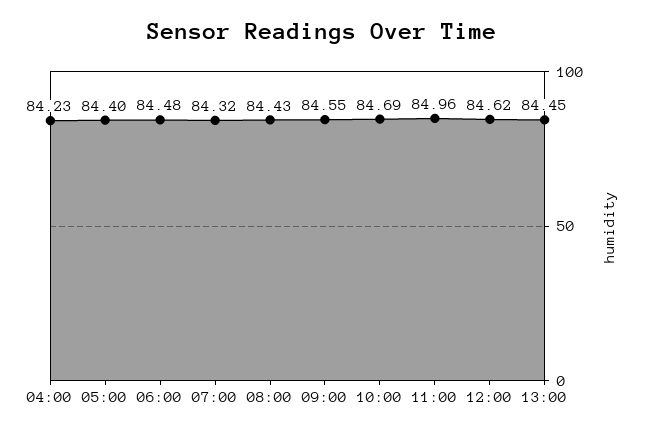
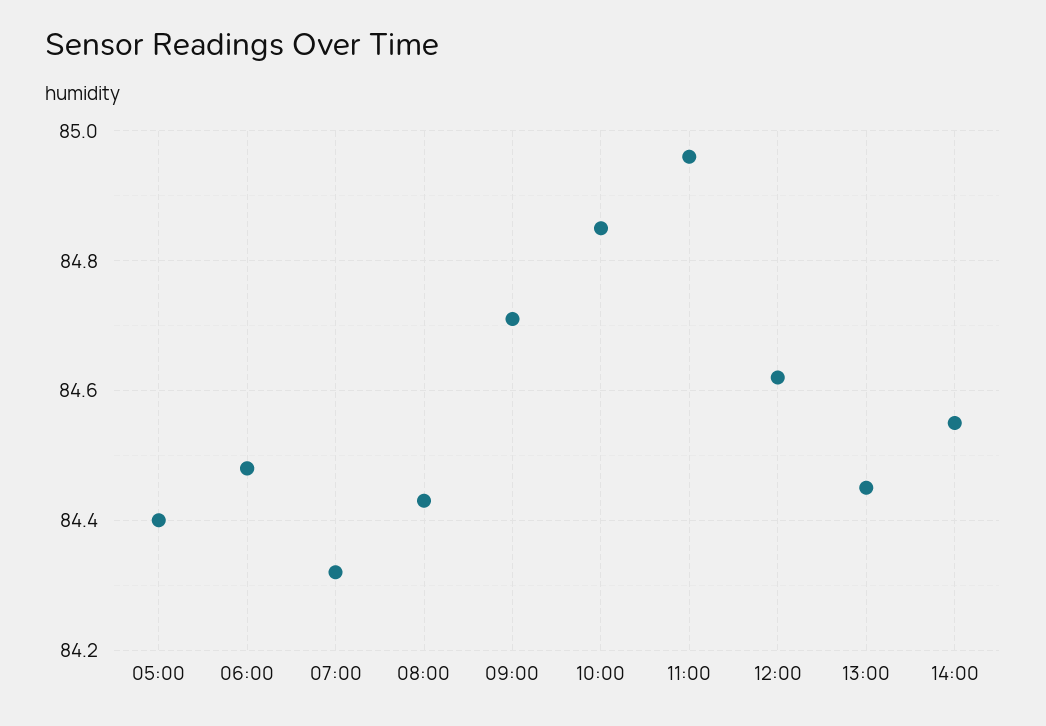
04:00: 84.23 -> none
09:00: 84.55 -> 84.7
10:00: 84.69 -> 84.85
14:00: none -> 84.55

